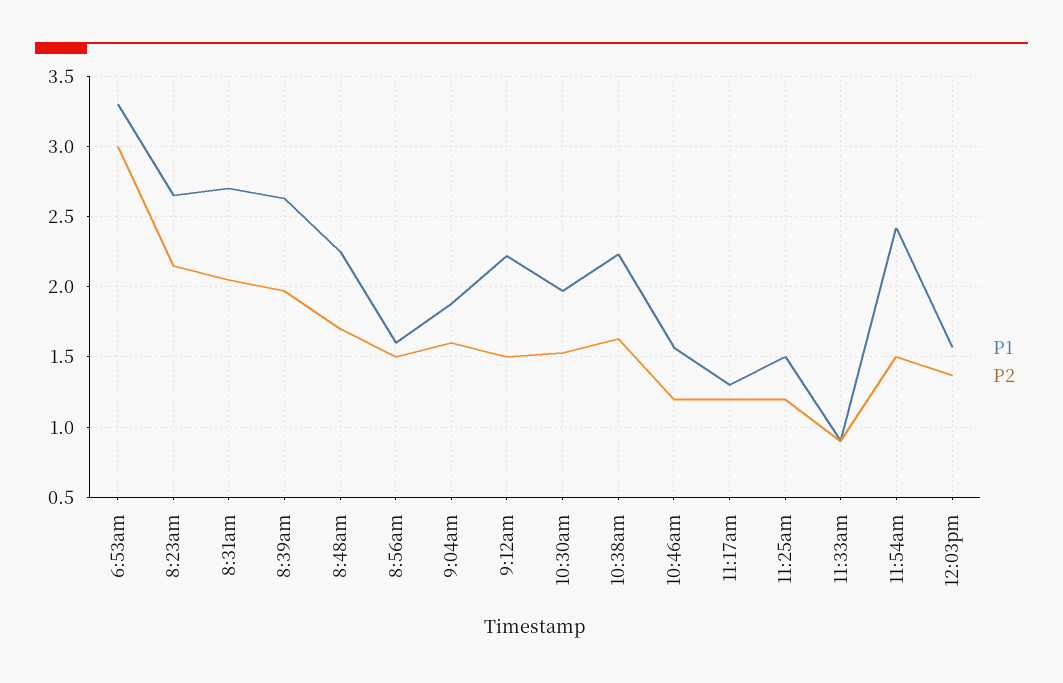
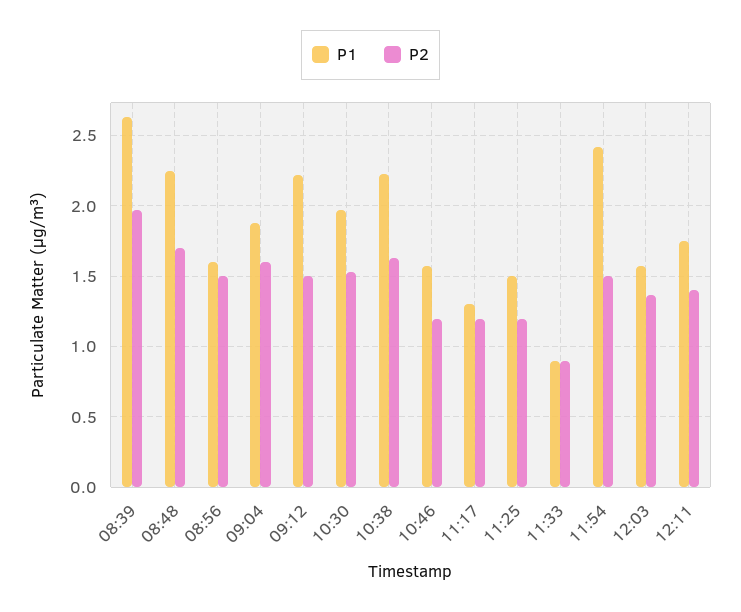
P1, 6:53am: 3.3 -> none
P2, 6:53am: 3 -> none
P1, 8:23am: 2.65 -> none
P2, 8:23am: 2.15 -> none
P1, 8:31am: 2.7 -> none
P2, 8:31am: 2.05 -> none
P1, 12:11: none -> 1.75
P2, 12:11: none -> 1.4

